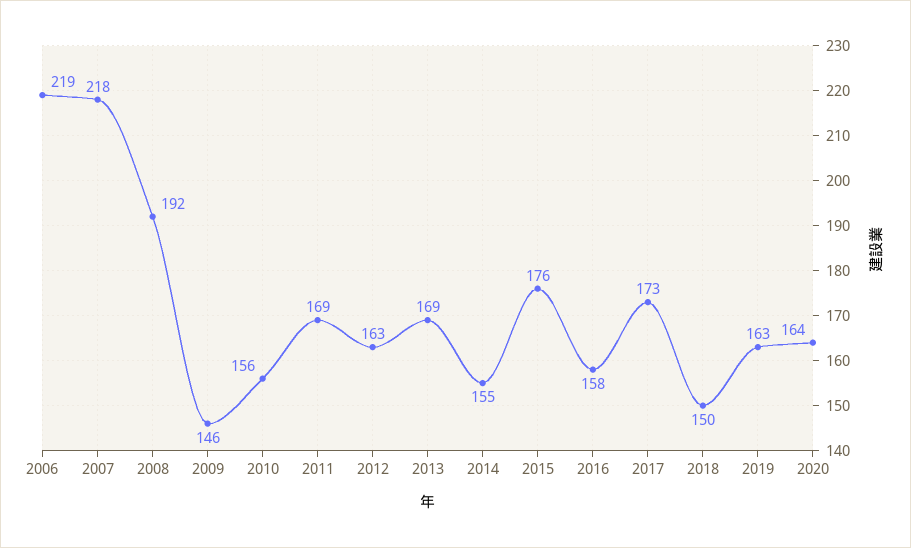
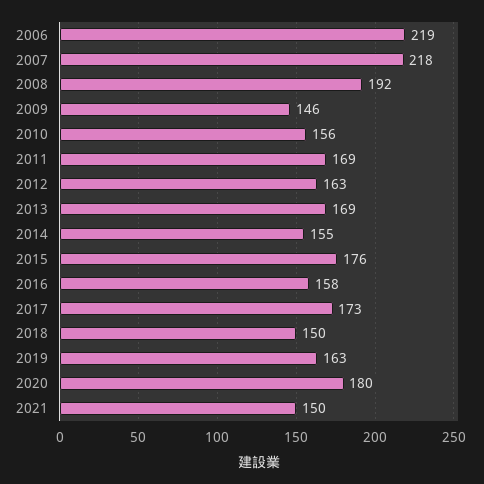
2020: 164 -> 180
2021: none -> 150

